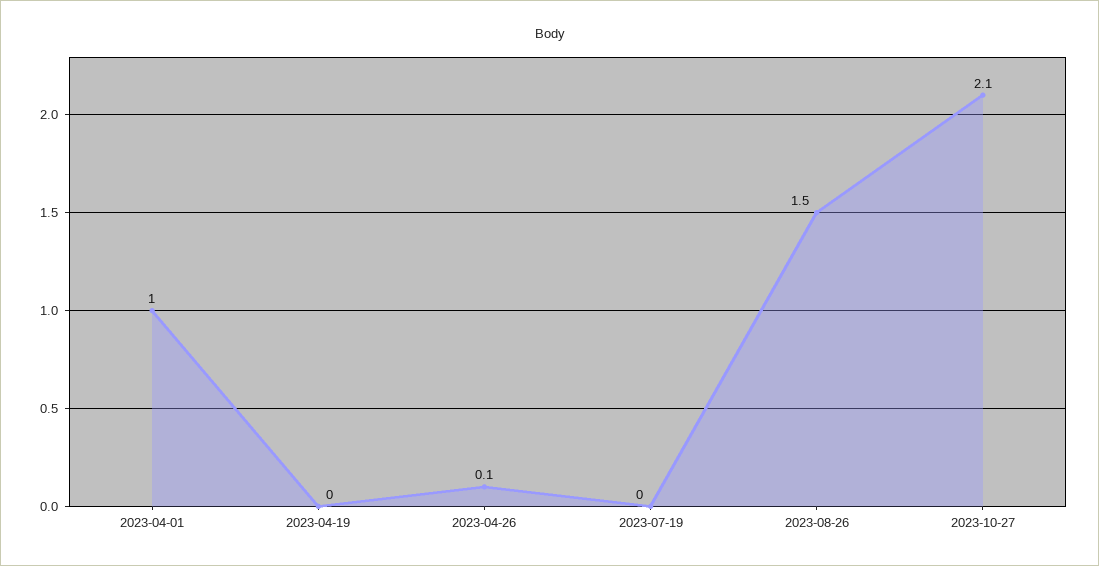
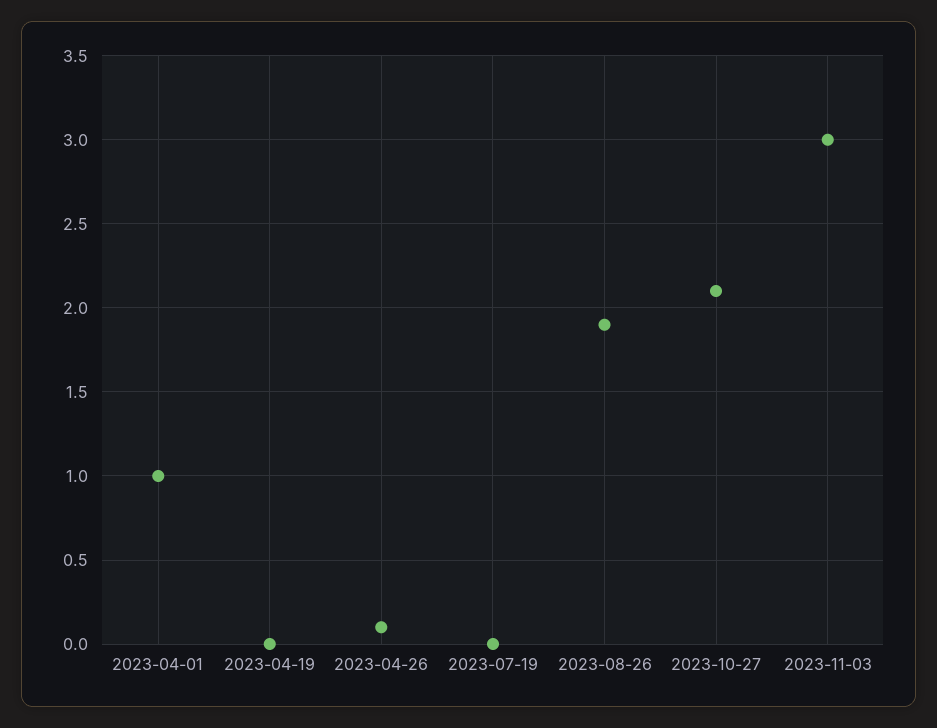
2023-08-26: 1.5 -> 1.9
2023-11-03: none -> 3

